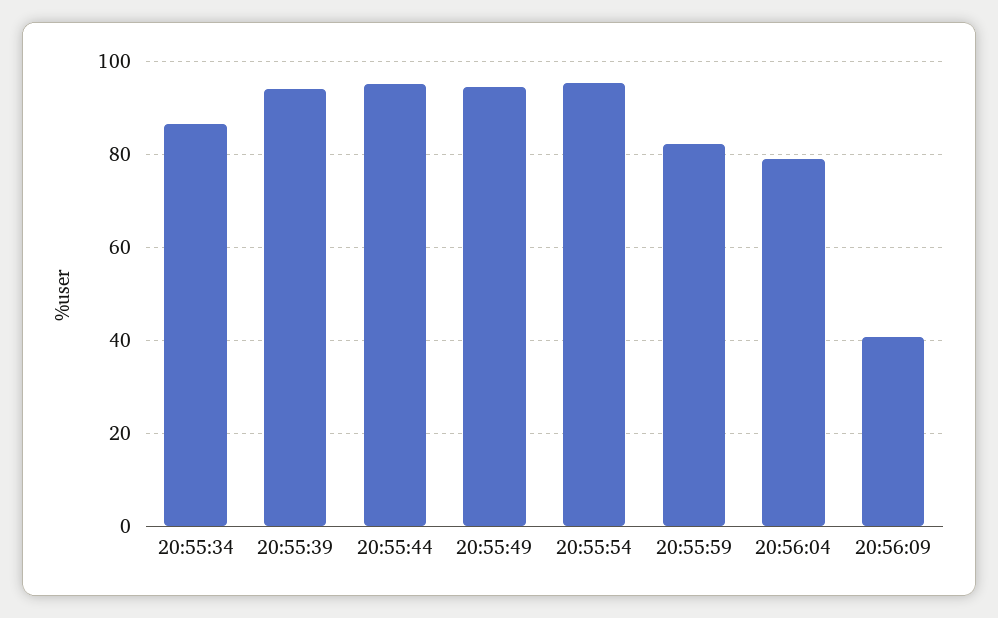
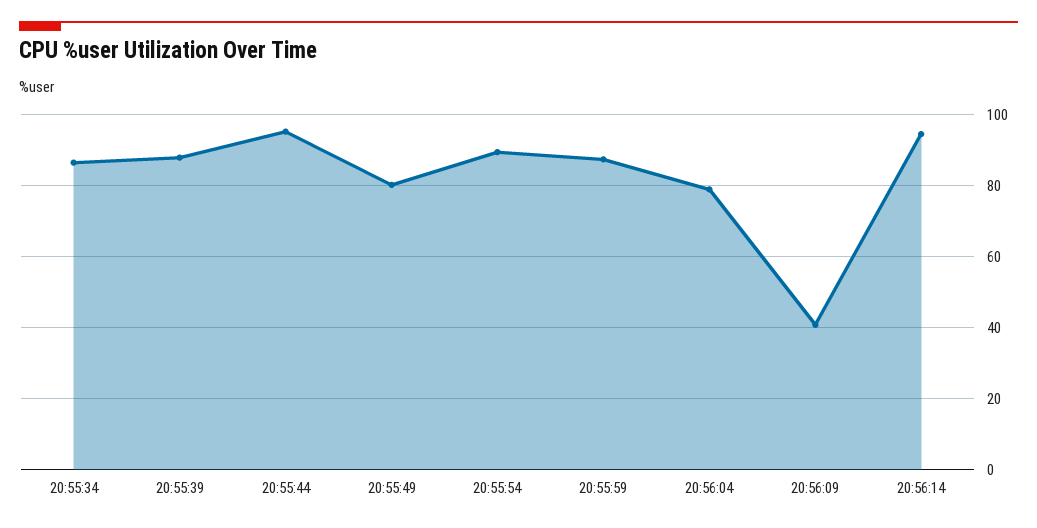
20:55:39: 94 -> 88
20:55:49: 94 -> 80
20:55:54: 96 -> 90
20:55:59: 82 -> 88
20:56:14: none -> 94

